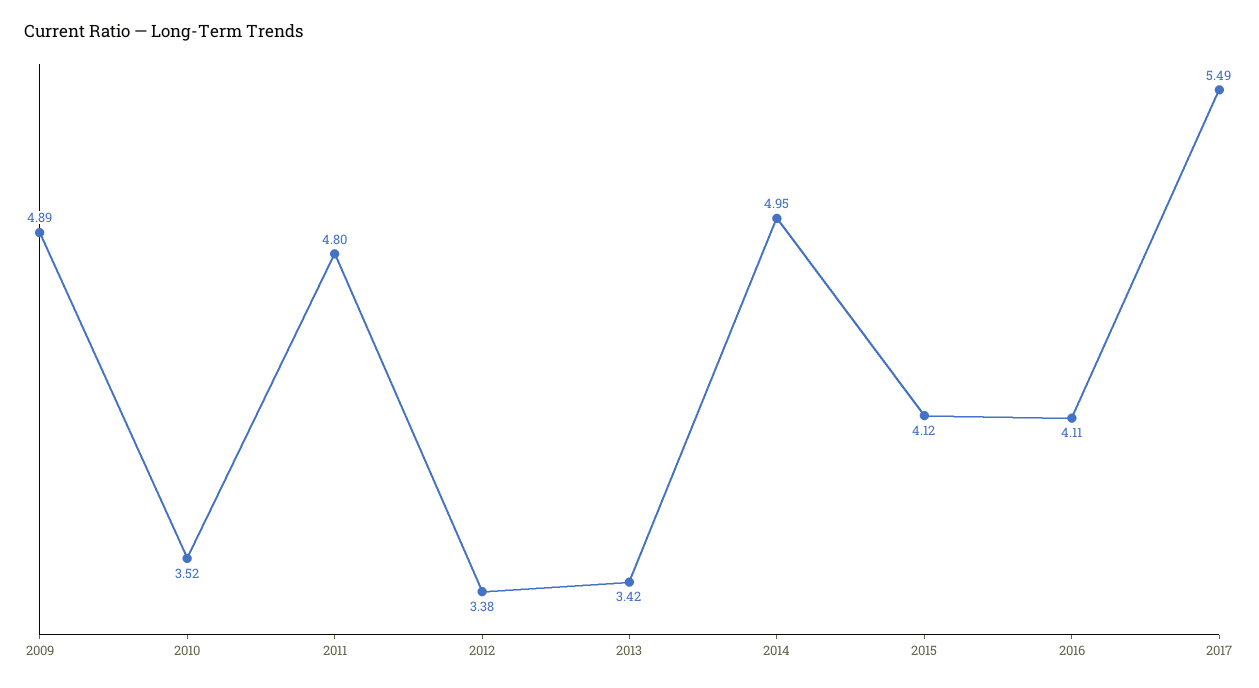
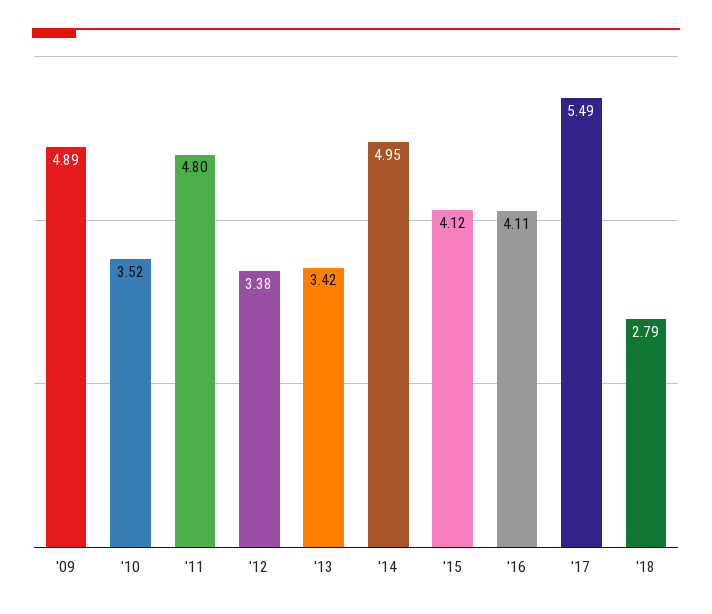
'18: none -> 2.79

